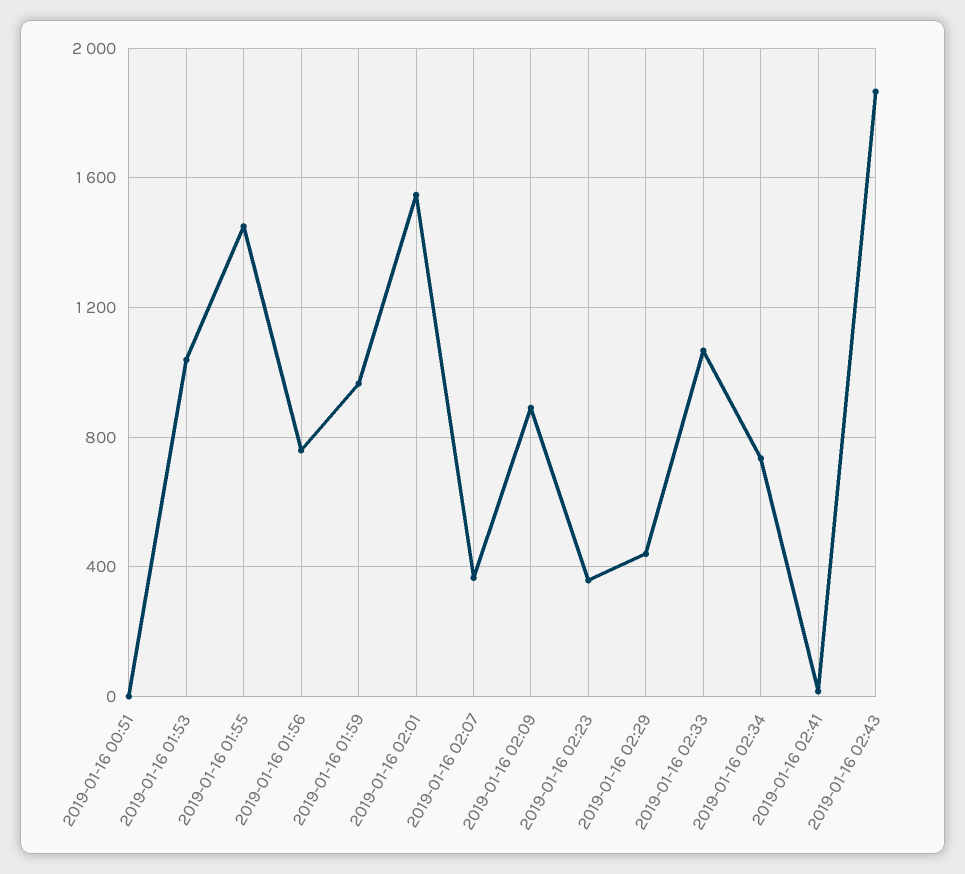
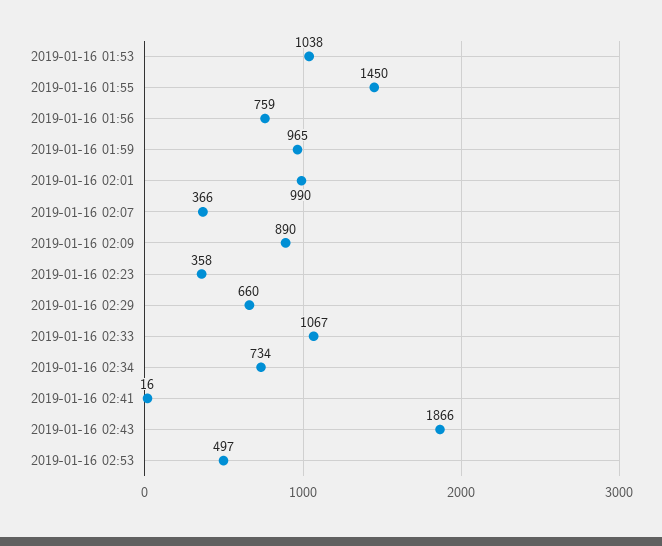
2019-01-16 00:51: 0 -> none
2019-01-16 02:01: 1550 -> 990
2019-01-16 02:29: 450 -> 660
2019-01-16 02:53: none -> 497

